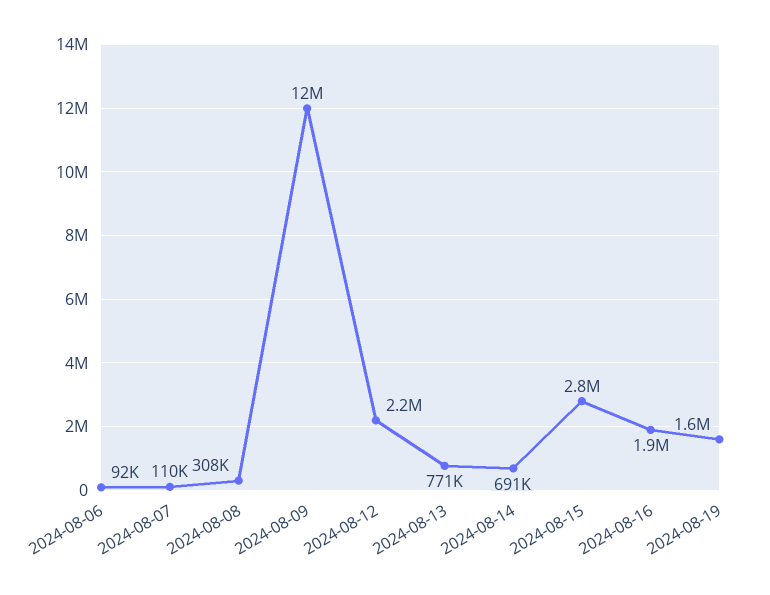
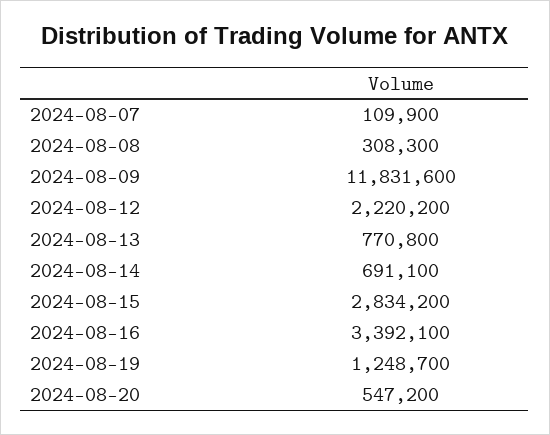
2024-08-06: 92000 -> none
2024-08-16: 1900000 -> 3392100
2024-08-19: 1600000 -> 1248700
2024-08-20: none -> 547200

